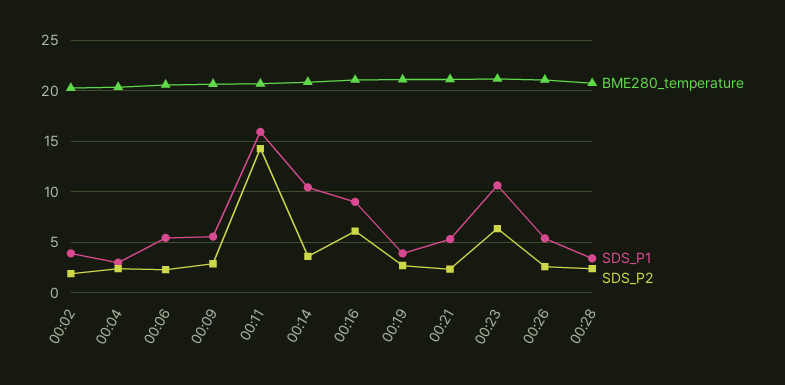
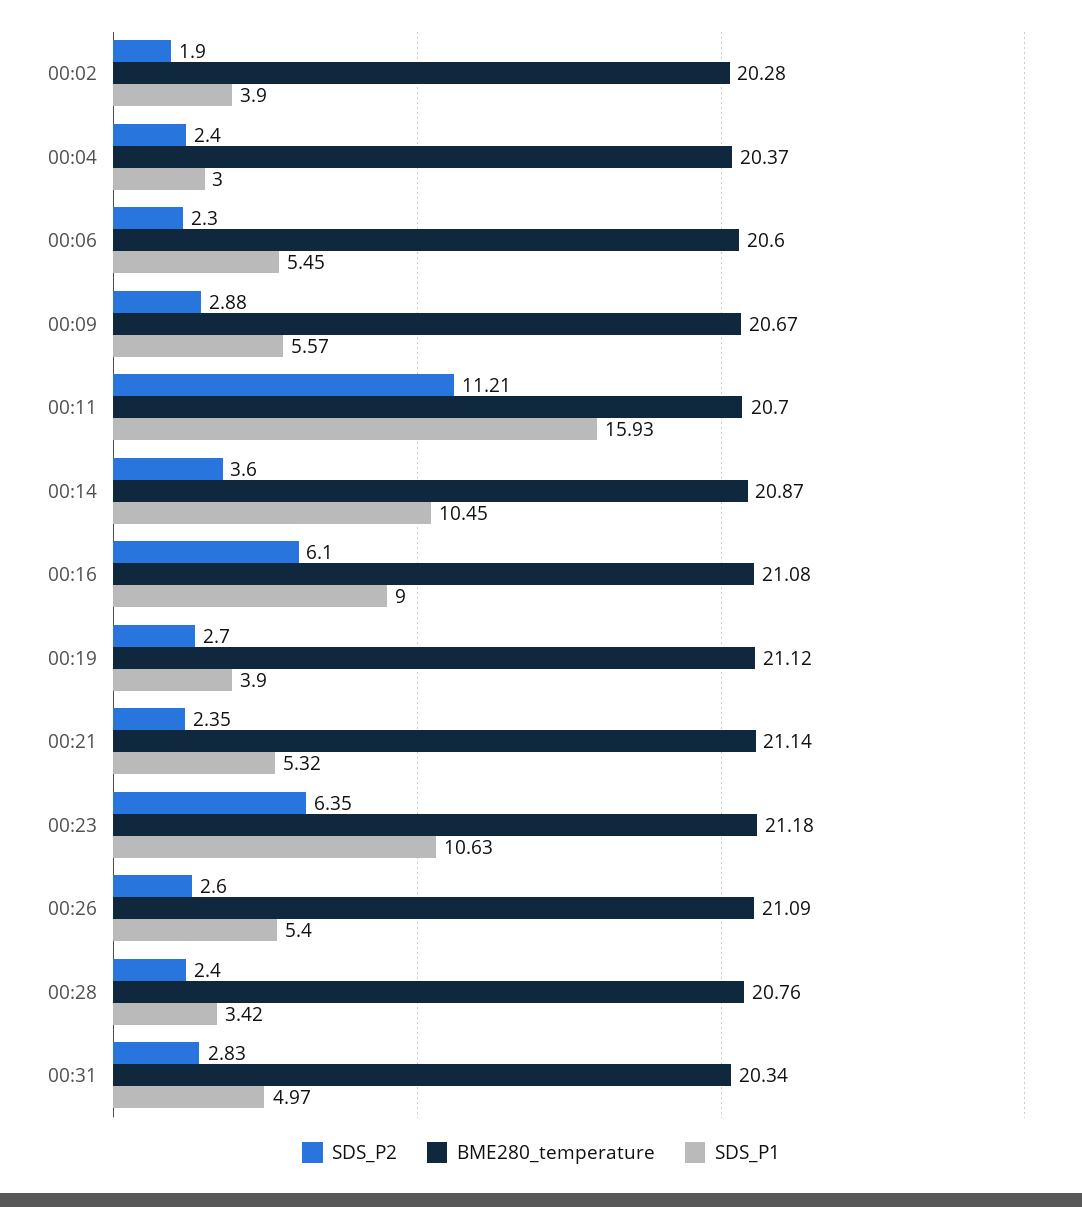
SDS_P2, 00:11: 14 -> 11.21
SDS_P2, 00:31: none -> 2.83
BME280_temperature, 00:31: none -> 20.34
SDS_P1, 00:31: none -> 4.97

